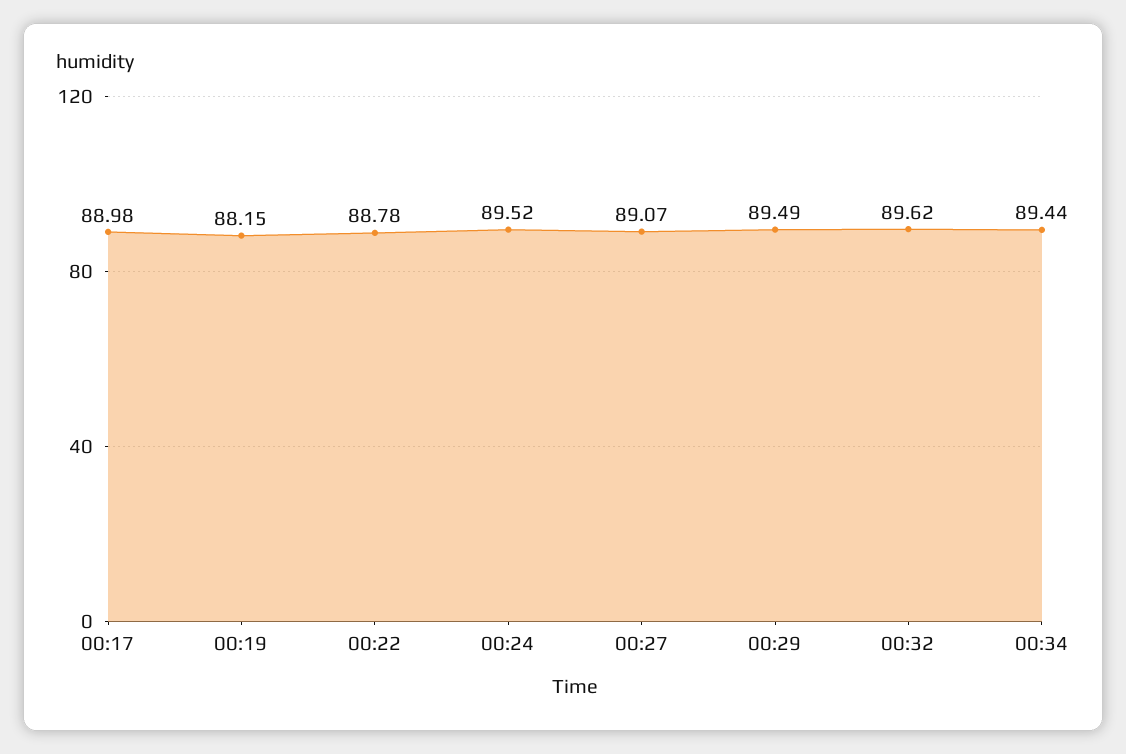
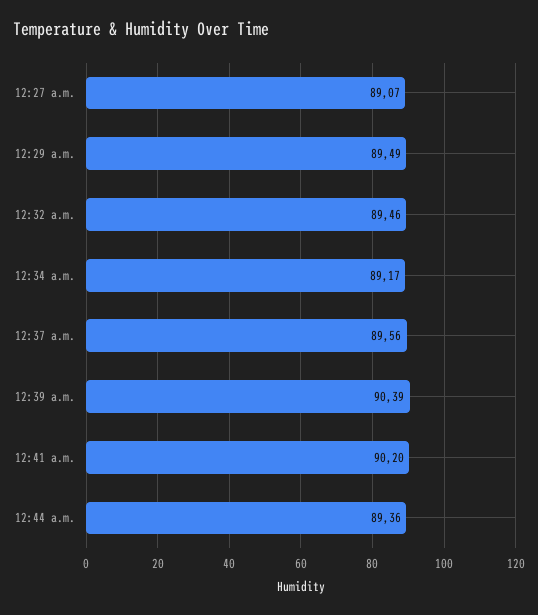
00:17: 88.98 -> none
00:19: 88.15 -> none
00:22: 88.78 -> none
00:24: 89.52 -> none
00:32: 89.62 -> 89.46
00:34: 89.44 -> 89.17
12:37 a.m.: none -> 89.56
12:39 a.m.: none -> 90.39
12:41 a.m.: none -> 90.2
12:44 a.m.: none -> 89.36

